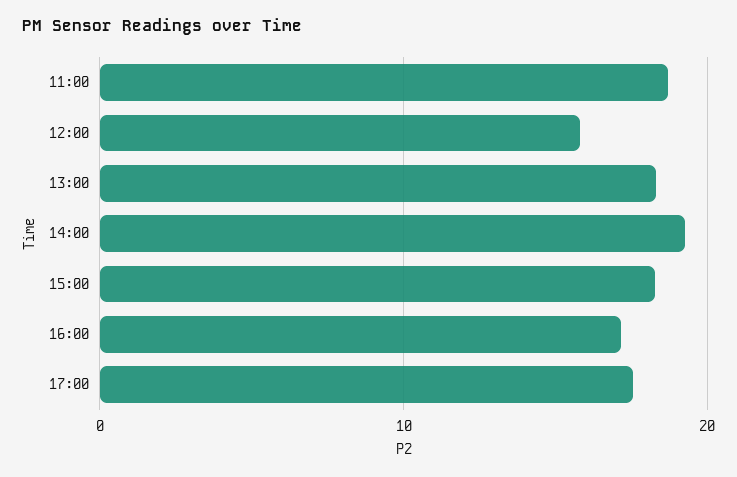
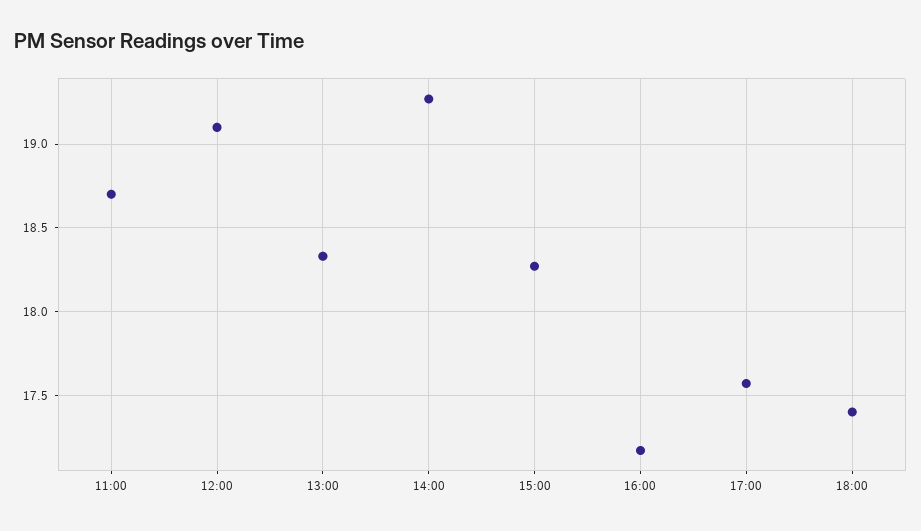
12:00: 16 -> 19.1
18:00: none -> 17.4

